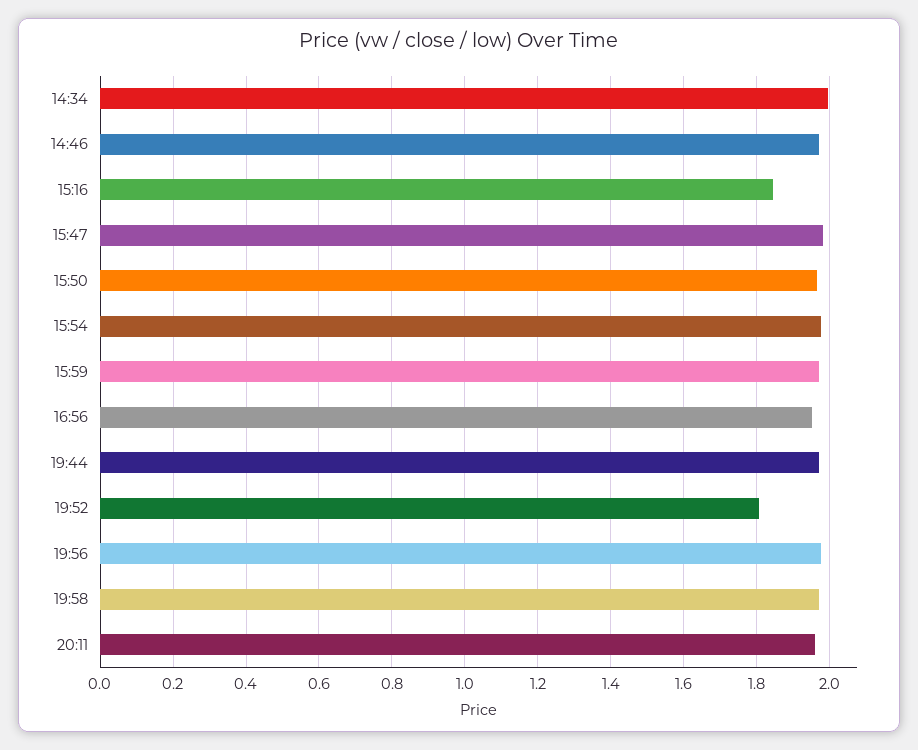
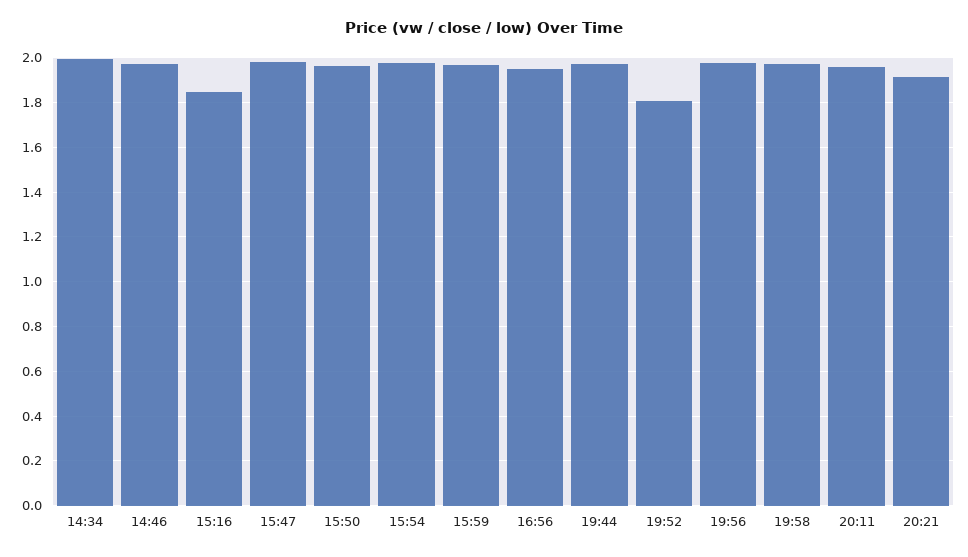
20:21: none -> 1.9

